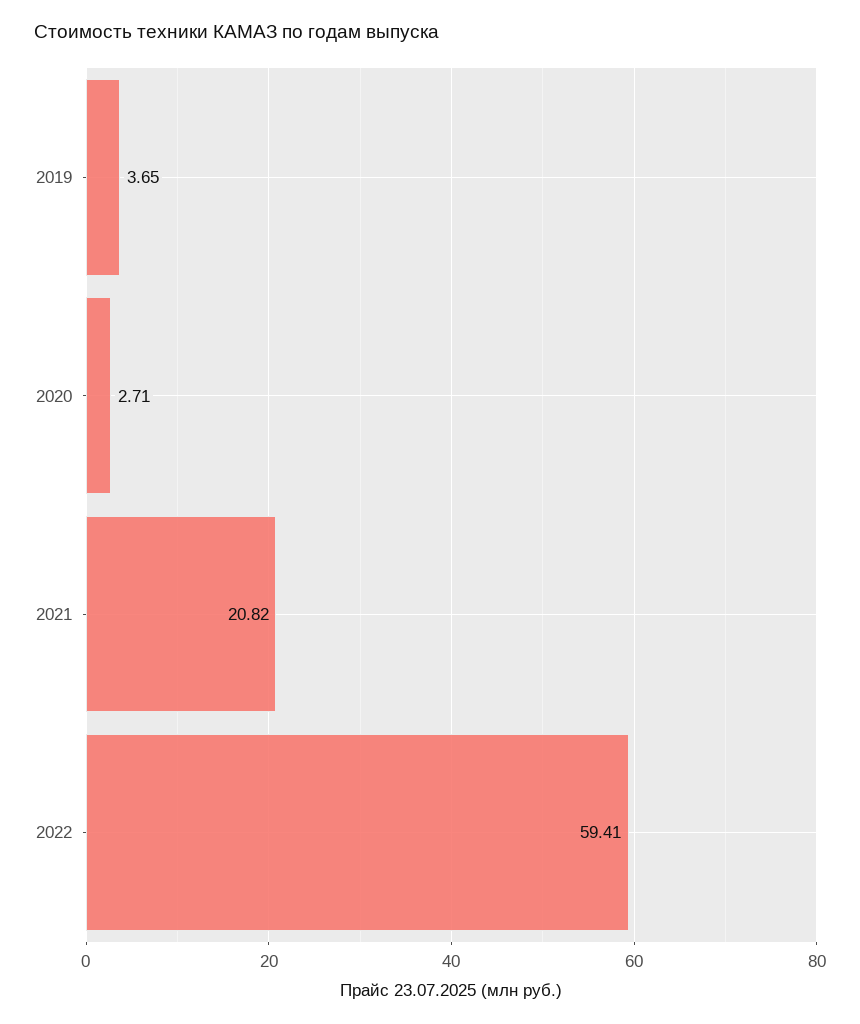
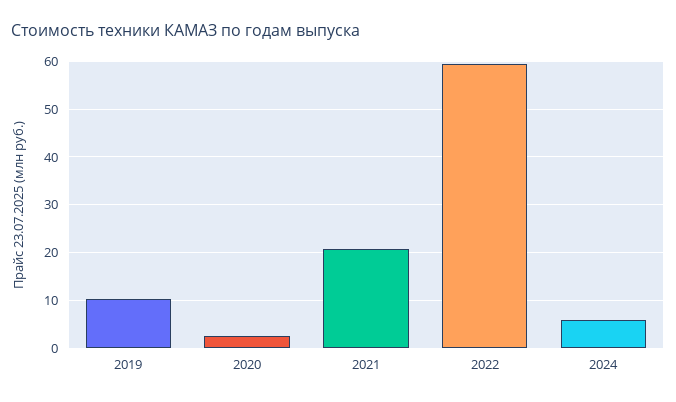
2019: 3.65 -> 10
2024: none -> 6

